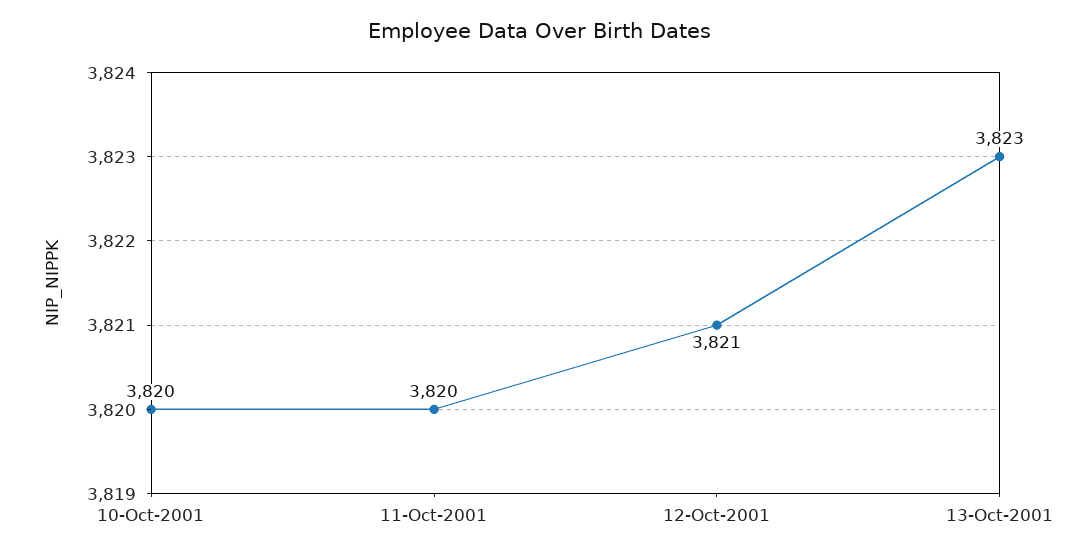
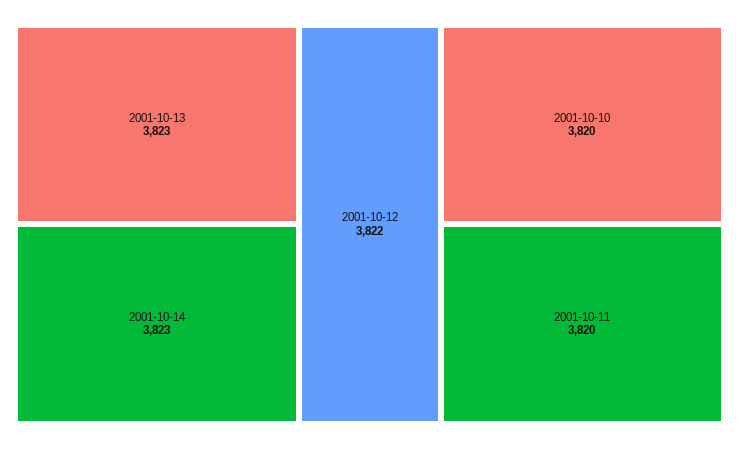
12-Oct-2001: 3821 -> 3822
2001-10-14: none -> 3823

